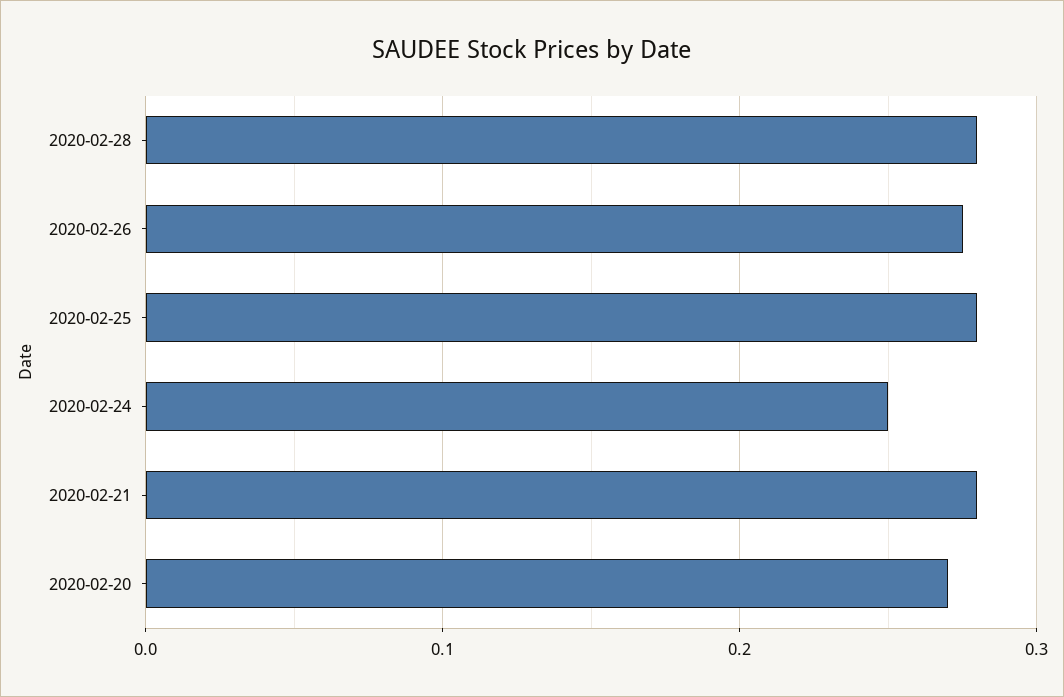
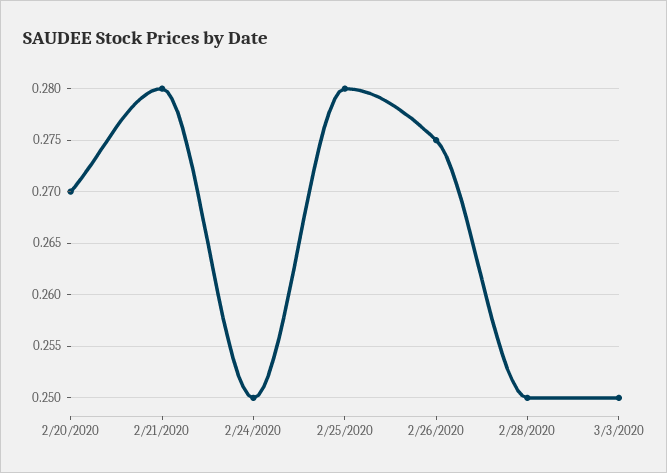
2020-02-28: 0.28 -> 0.25
3/3/2020: none -> 0.25

